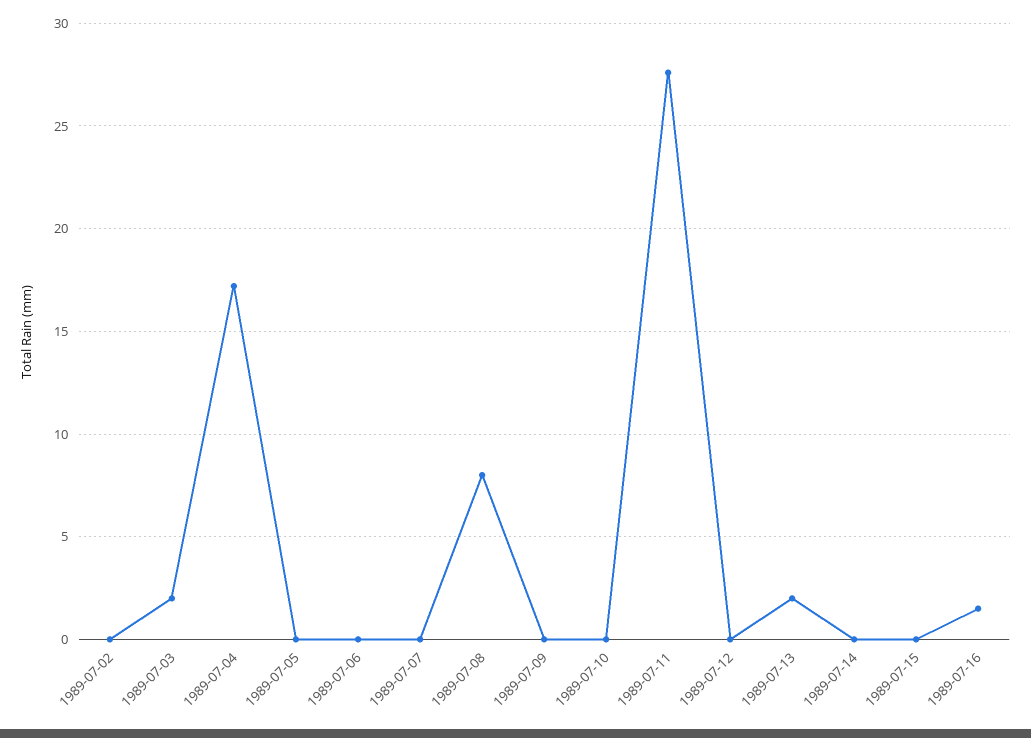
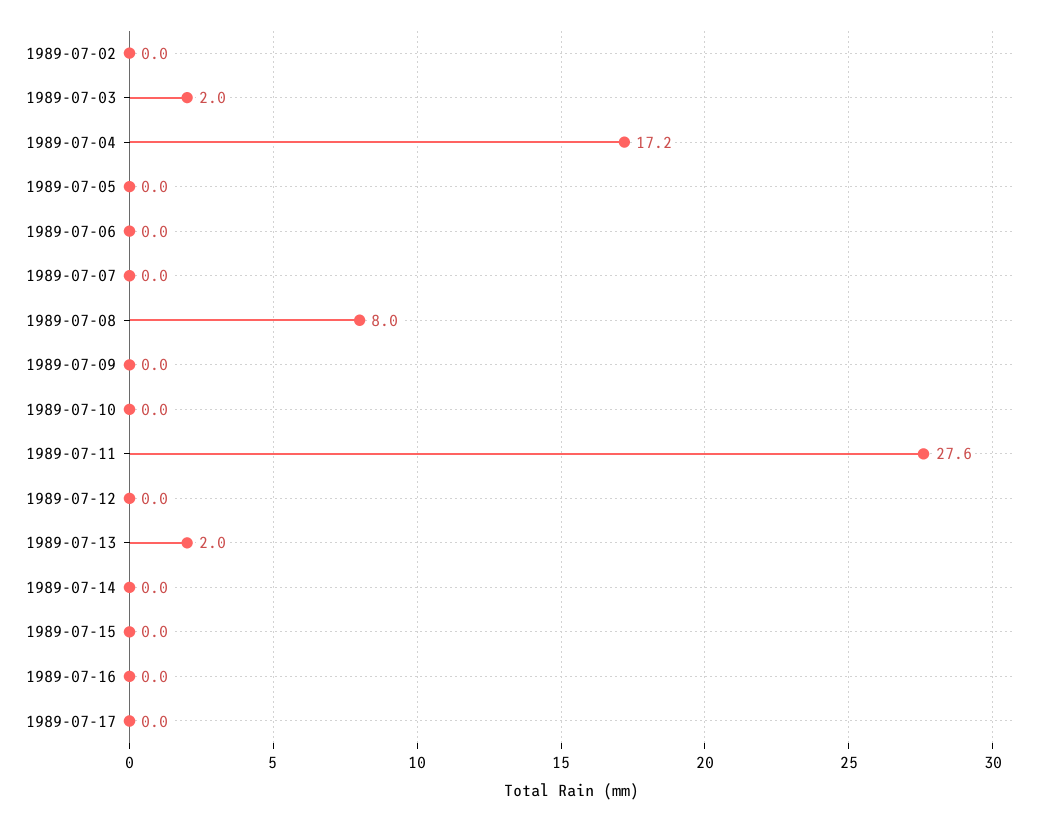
1989-07-16: 1.5 -> 0
1989-07-17: none -> 0

